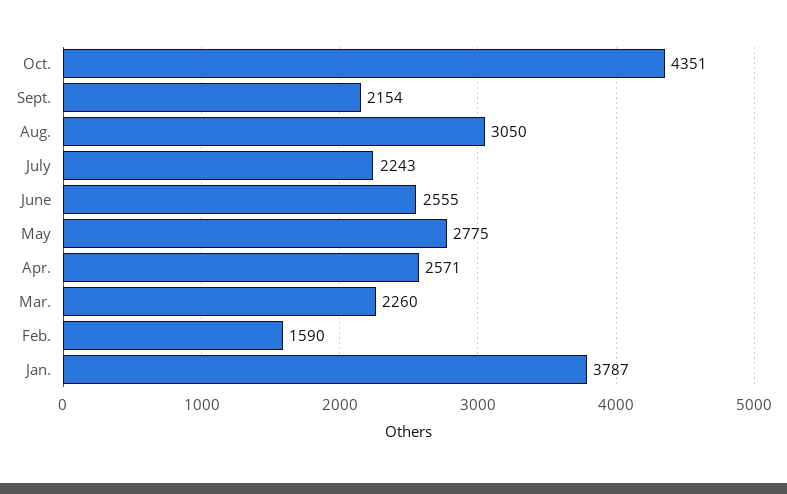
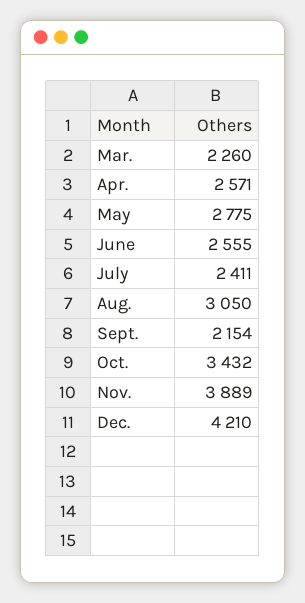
Oct.: 4351 -> 3432
July: 2243 -> 2411
Feb.: 1590 -> none
Jan.: 3787 -> none
Nov.: none -> 3889
Dec.: none -> 4210

